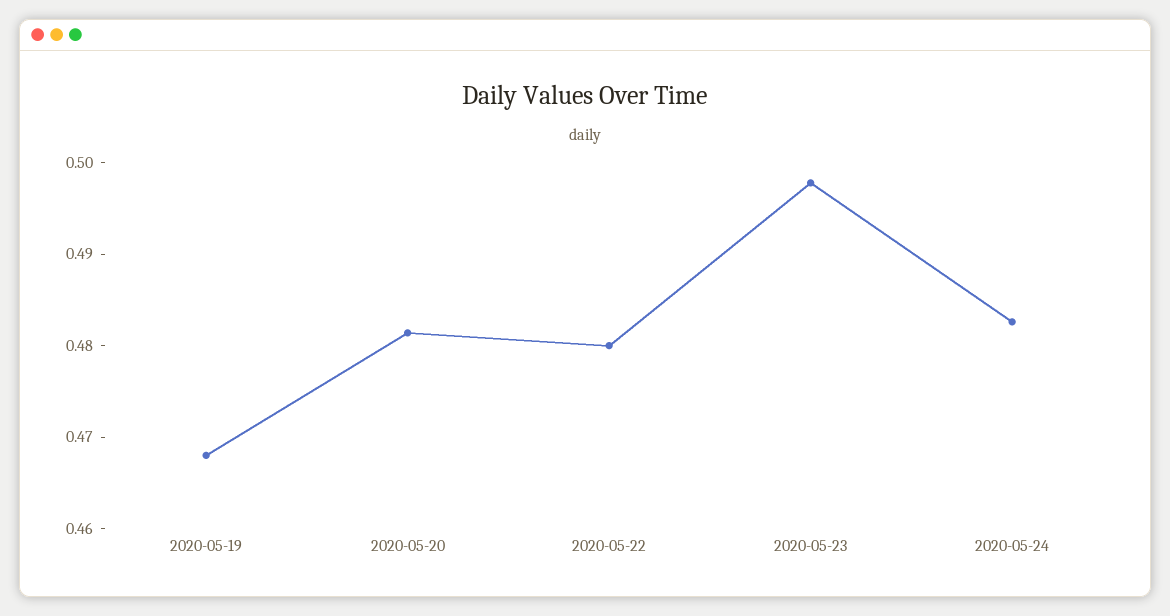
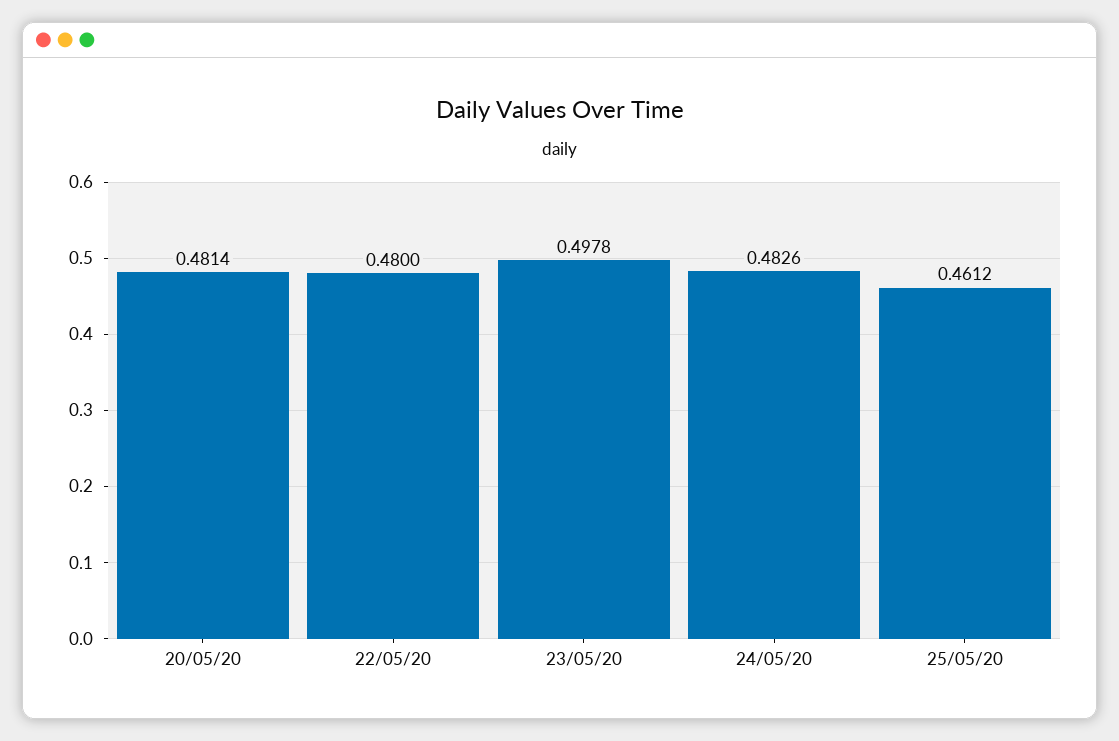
2020-05-19: 0.468 -> none
25/05/20: none -> 0.4612

